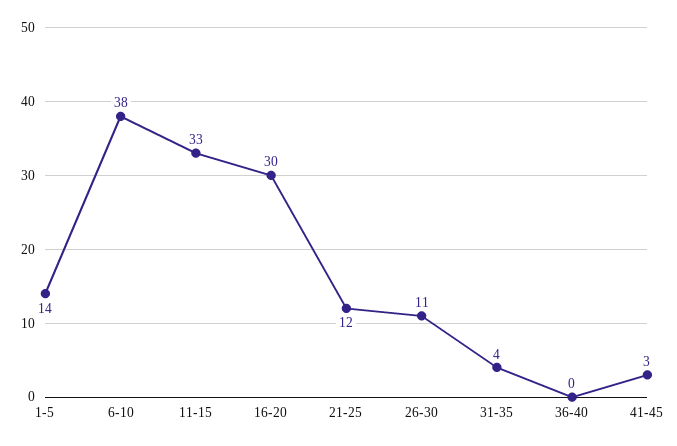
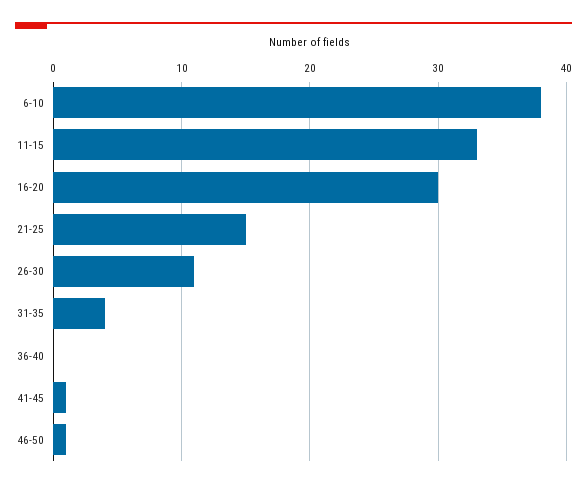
1-5: 14 -> none
21-25: 12 -> 15
41-45: 3 -> 1
46-50: none -> 1

